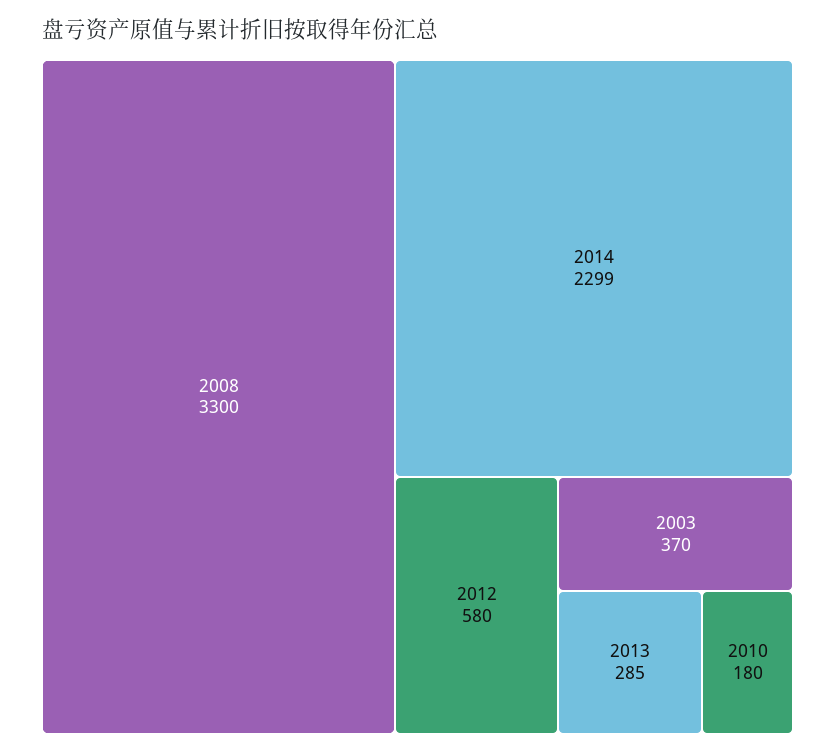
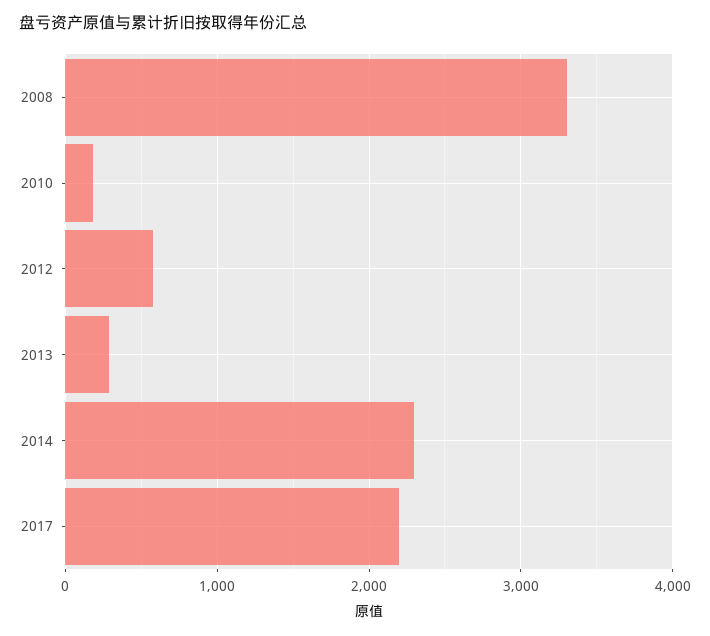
2003: 370 -> none
2017: none -> 2200

